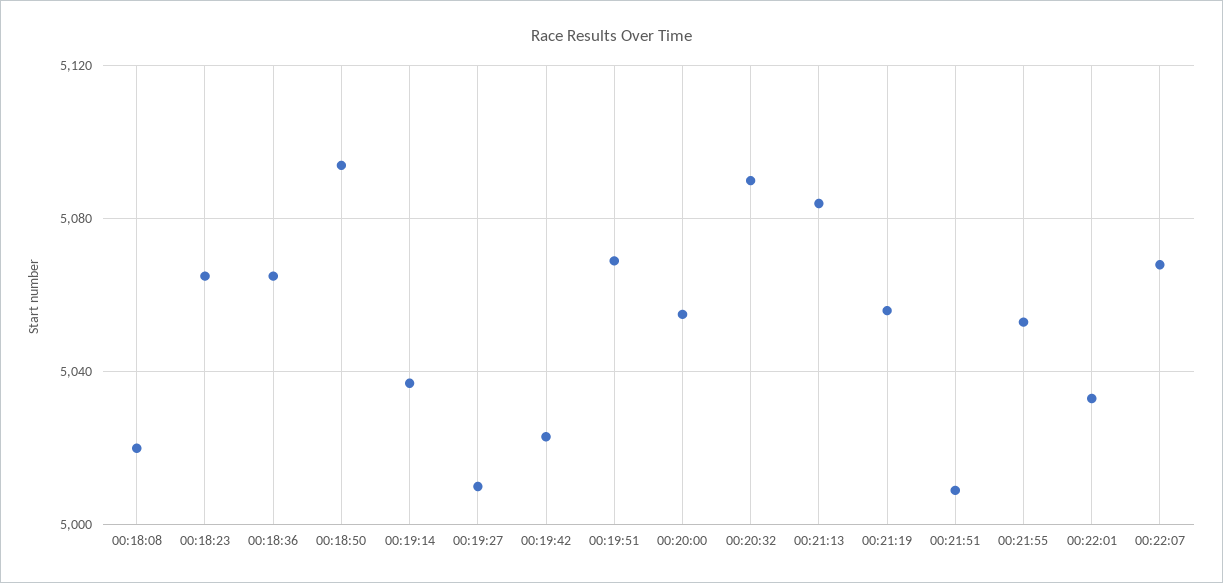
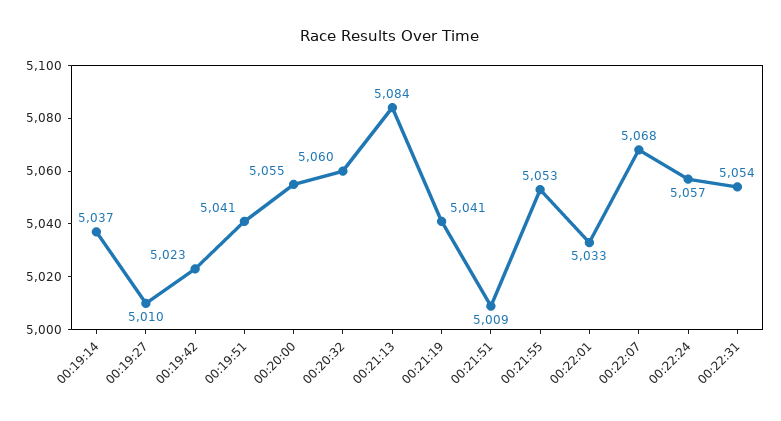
00:18:08: 5020 -> none
00:18:23: 5065 -> none
00:18:36: 5065 -> none
00:18:50: 5095 -> none
00:19:51: 5070 -> 5041
00:20:32: 5090 -> 5060
00:21:19: 5055 -> 5041
00:22:24: none -> 5057
00:22:31: none -> 5054

